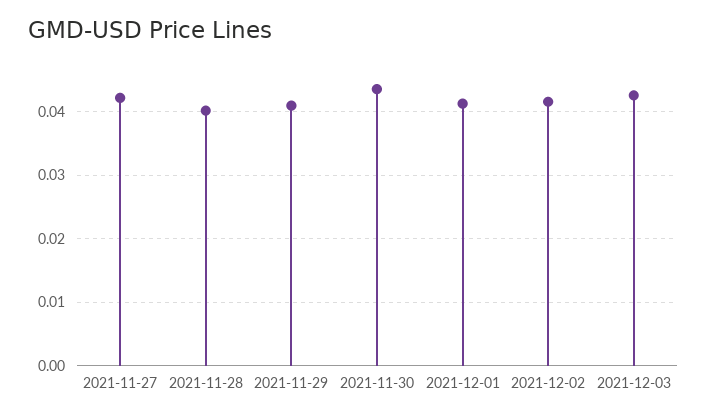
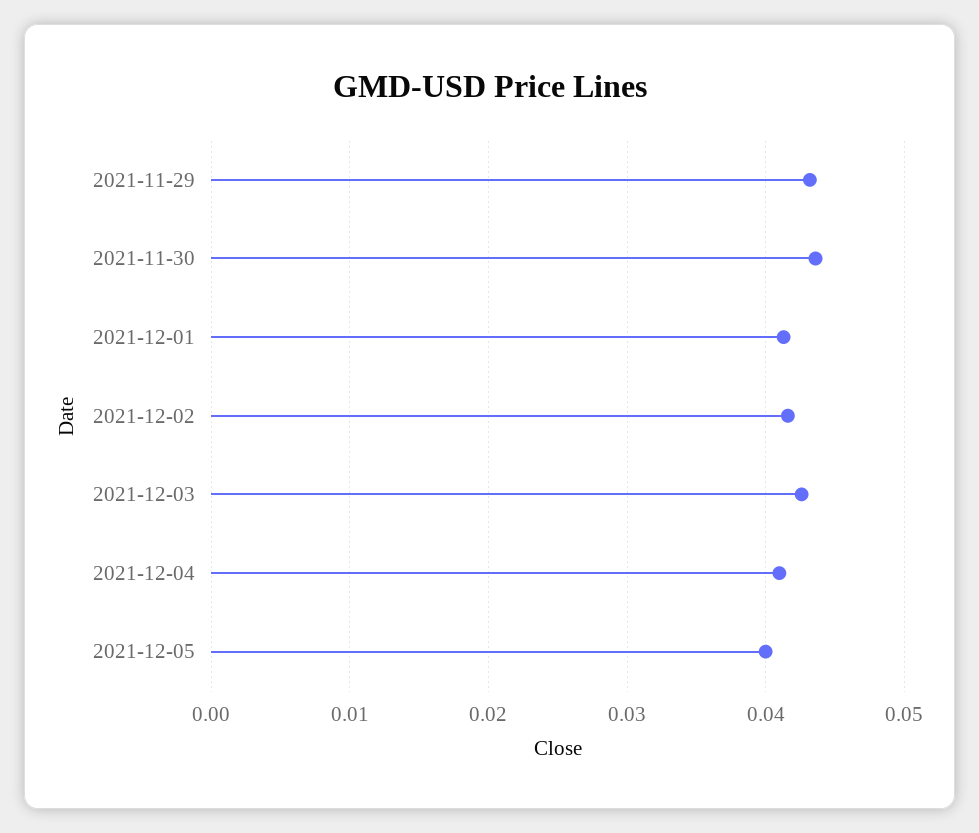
2021-11-27: 0.042 -> none
2021-11-28: 0.04 -> none
2021-11-29: 0.041 -> 0.043
2021-12-04: none -> 0.041
2021-12-05: none -> 0.04

